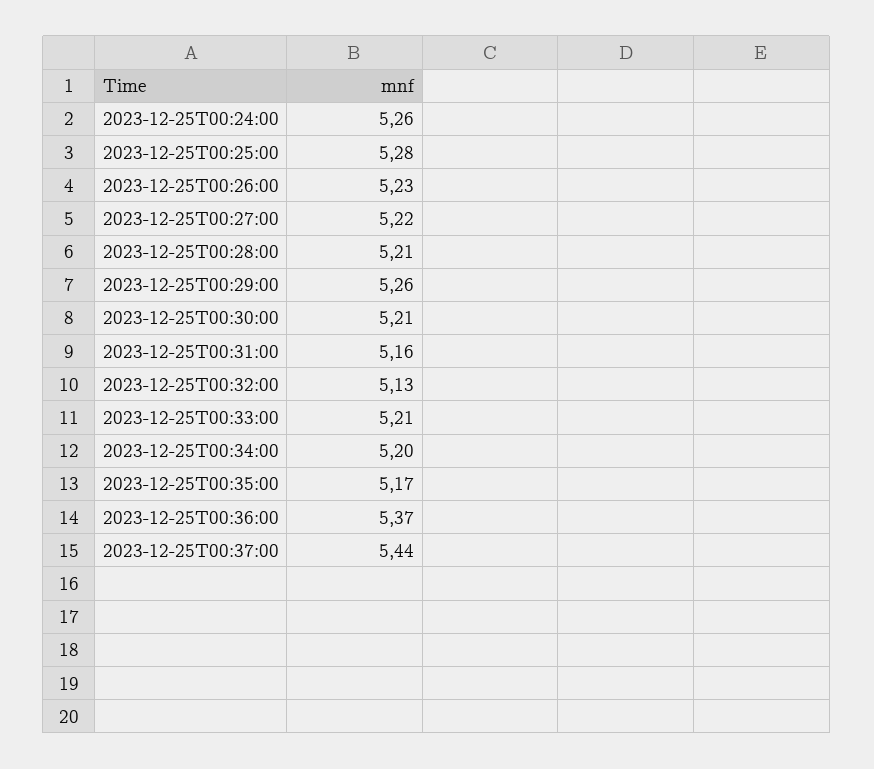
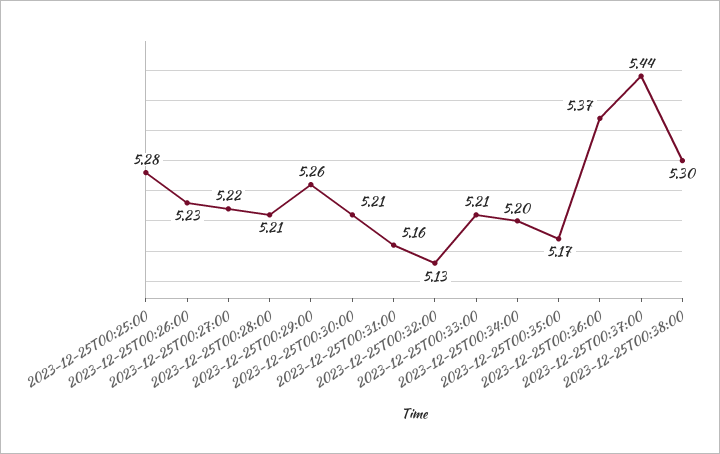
2023-12-25T00:24:00: 5.26 -> none
2023-12-25T00:38:00: none -> 5.3

